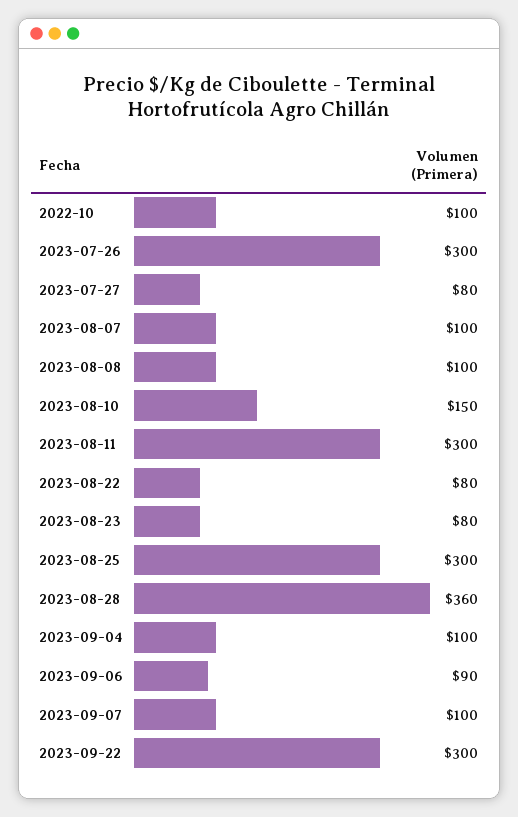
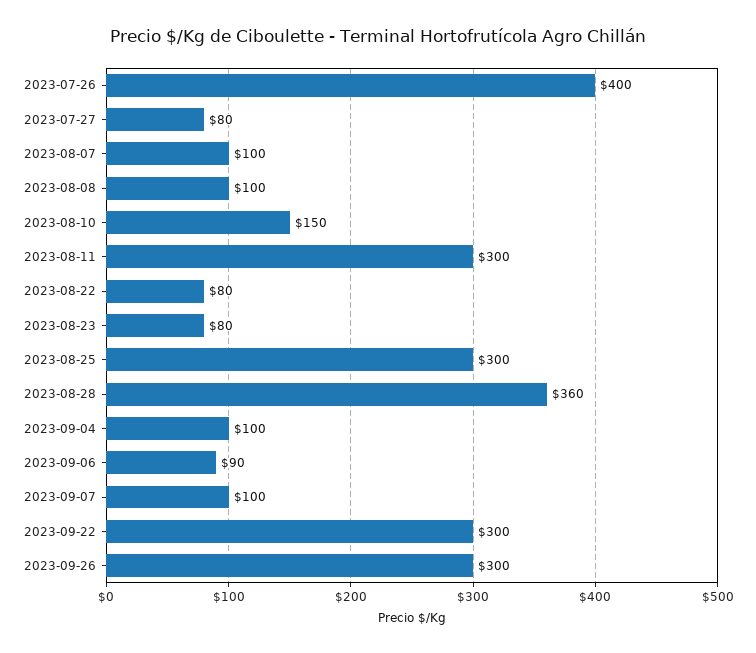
2022-10: 100 -> none
2023-07-26: 300 -> 400
2023-09-26: none -> 300

